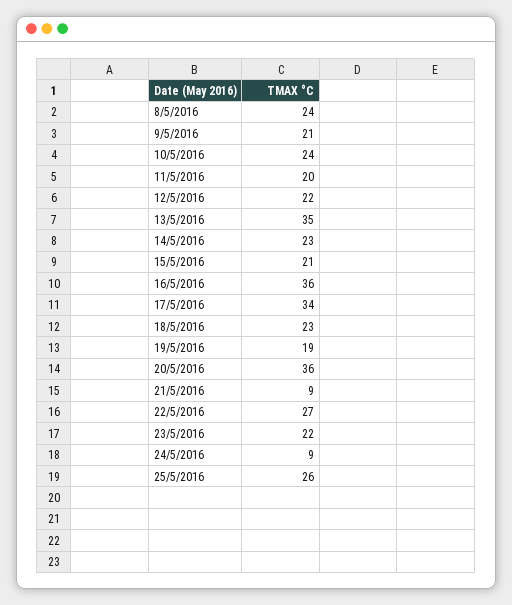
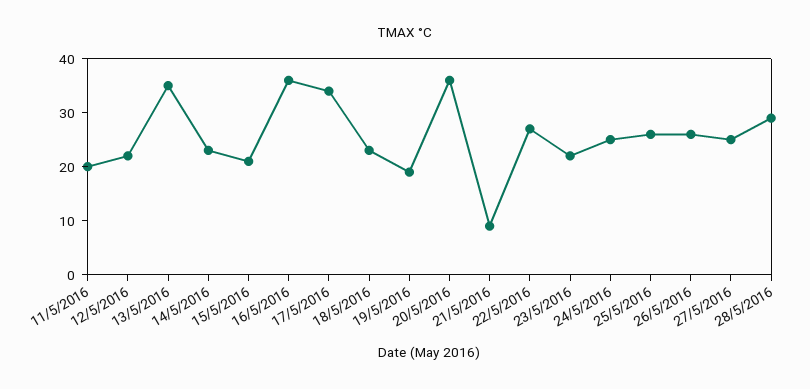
8/5/2016: 24 -> none
9/5/2016: 21 -> none
10/5/2016: 24 -> none
24/5/2016: 9 -> 25
26/5/2016: none -> 25
27/5/2016: none -> 25
28/5/2016: none -> 30

